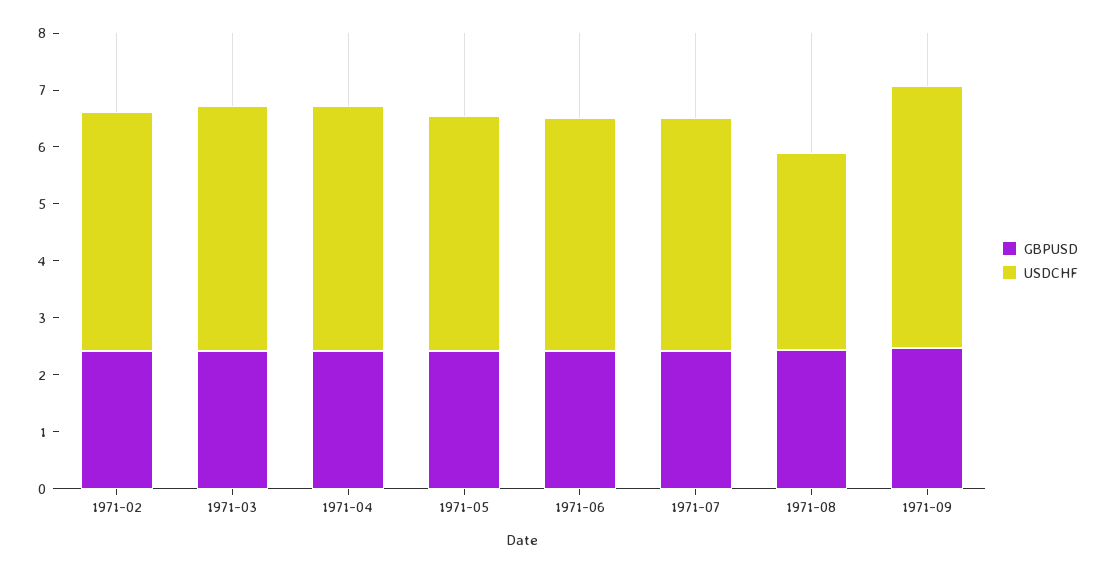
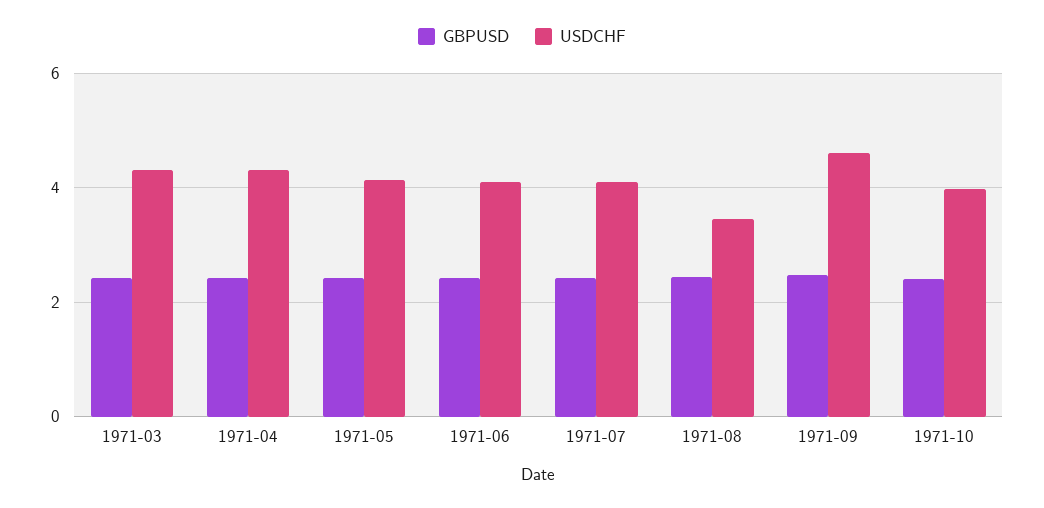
GBPUSD, 1971-02: 2.4 -> none
USDCHF, 1971-02: 4.2 -> none
GBPUSD, 1971-10: none -> 2.4
USDCHF, 1971-10: none -> 4

